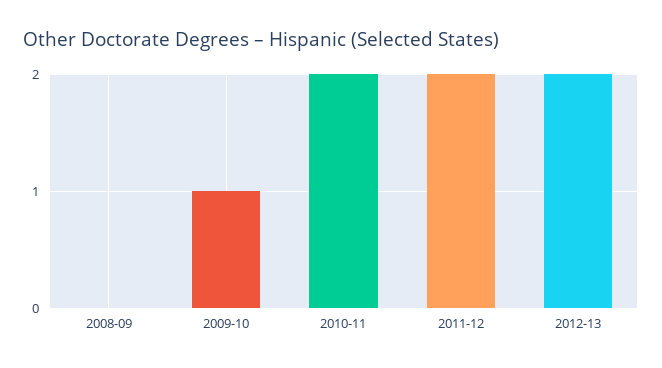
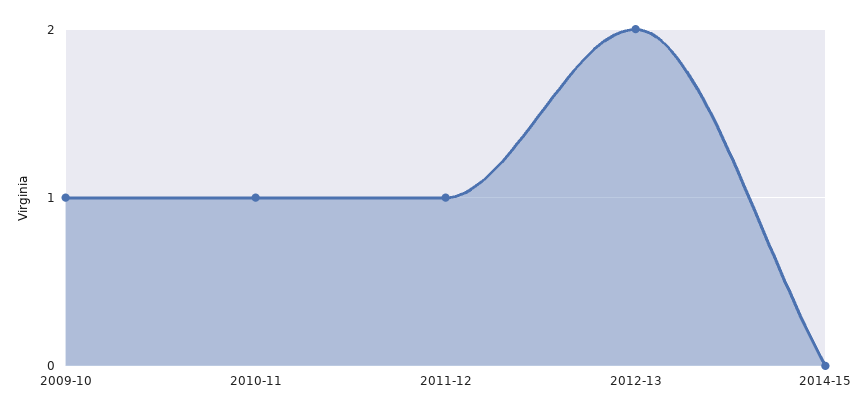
2008-09: 0 -> none
2010-11: 2 -> 1
2011-12: 2 -> 1
2014-15: none -> 0

